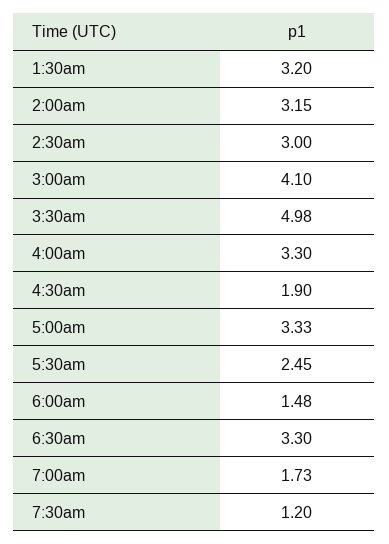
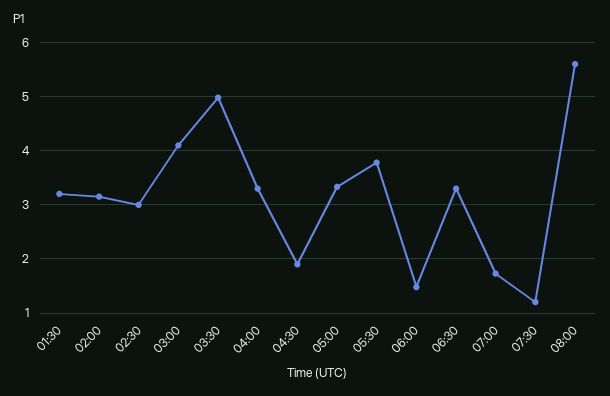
5:30am: 2.45 -> 3.8
08:00: none -> 5.6

